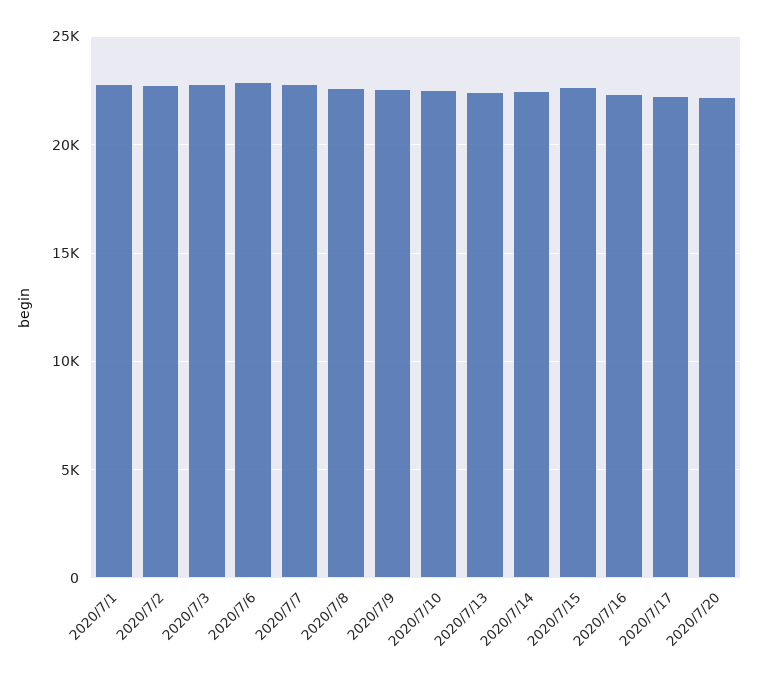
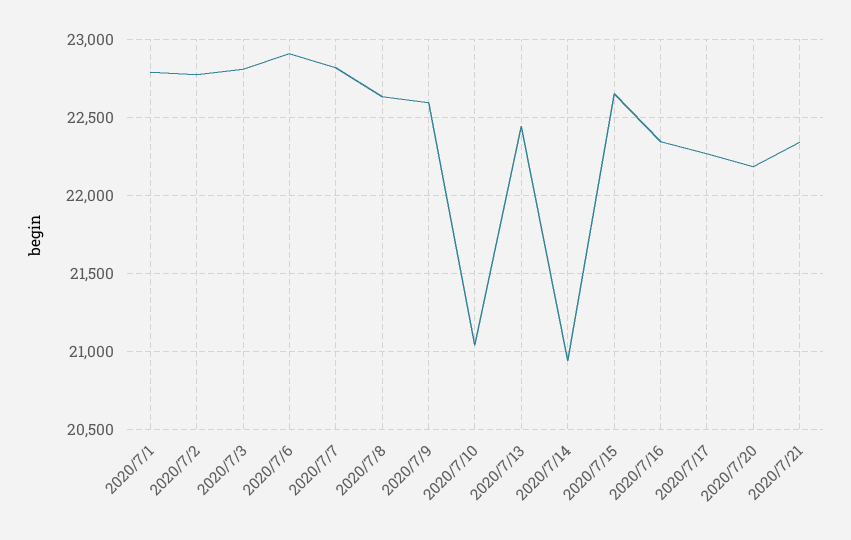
2020/7/10: 22500 -> 21050
2020/7/14: 22500 -> 20950
2020/7/21: none -> 22350

